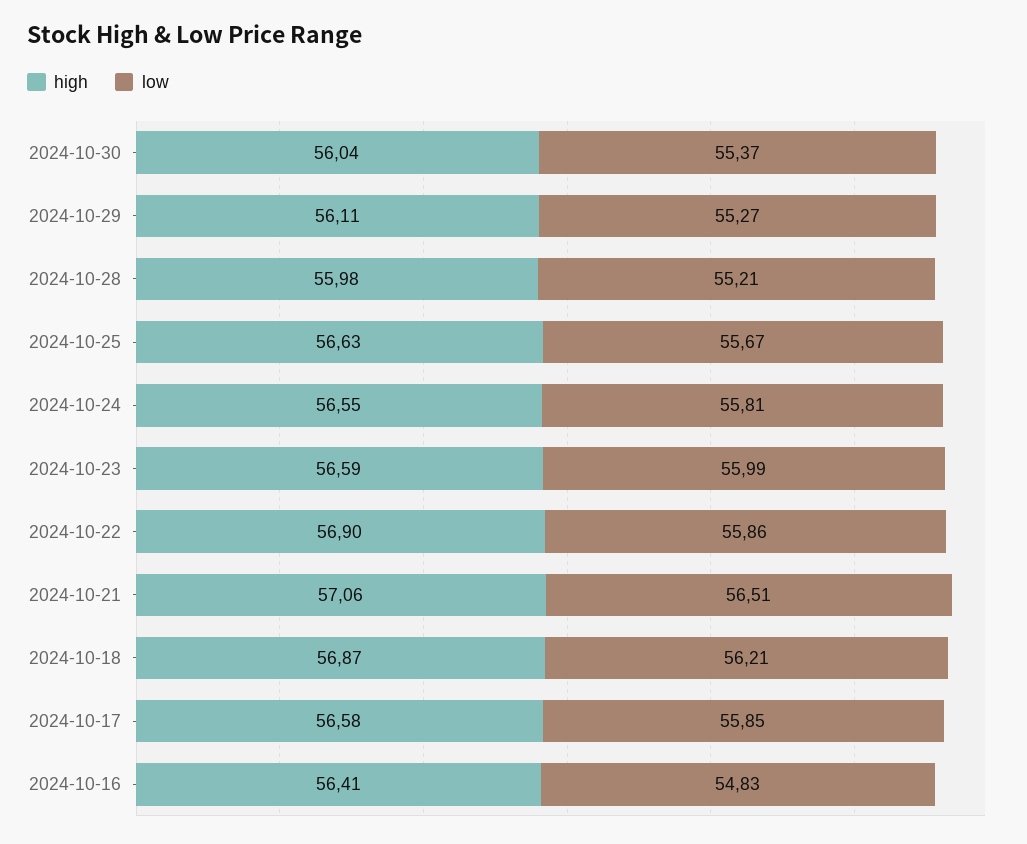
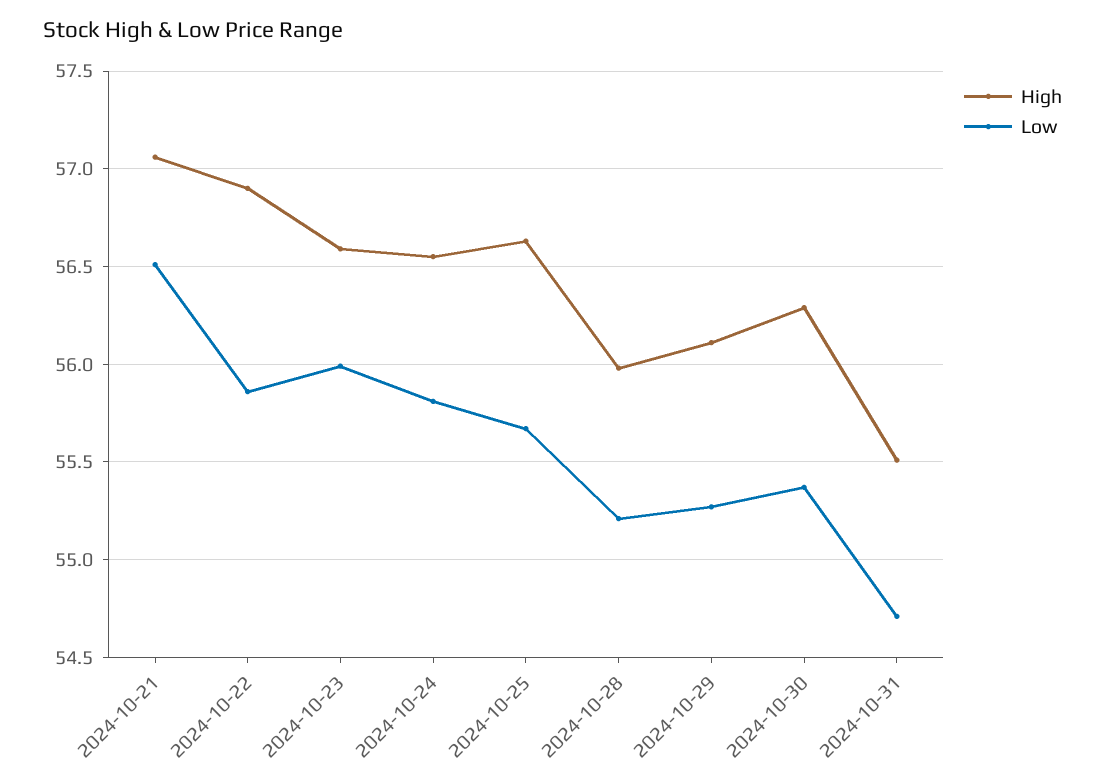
high, 2024-10-30: 56.04 -> 56.3
high, 2024-10-18: 56.87 -> none
low, 2024-10-18: 56.21 -> none
high, 2024-10-17: 56.58 -> none
low, 2024-10-17: 55.85 -> none
high, 2024-10-16: 56.41 -> none
low, 2024-10-16: 54.83 -> none
high, 2024-10-31: none -> 55.5
low, 2024-10-31: none -> 54.7

